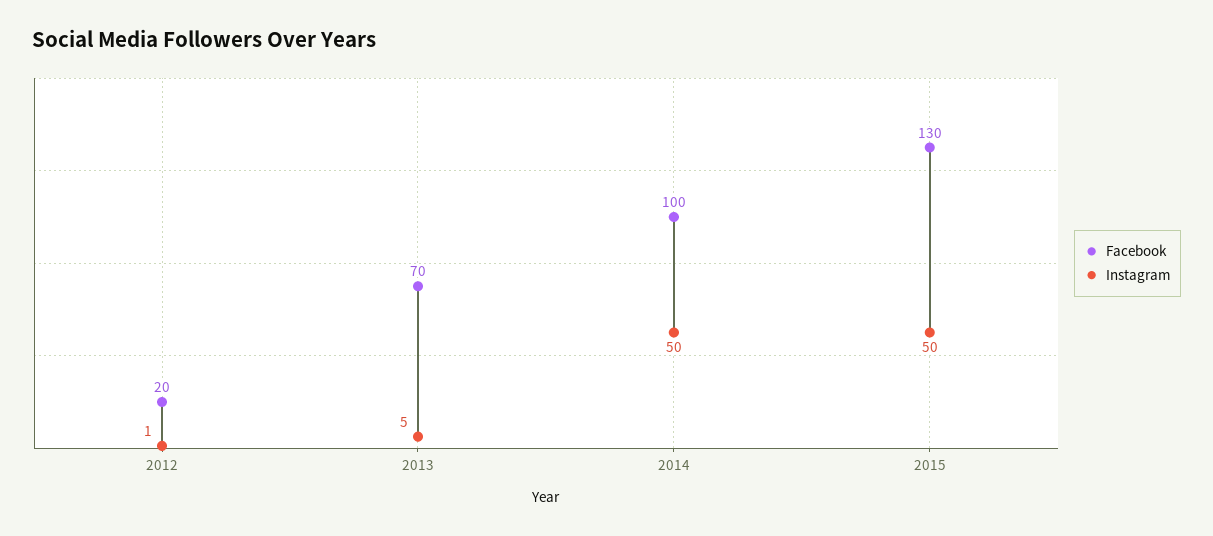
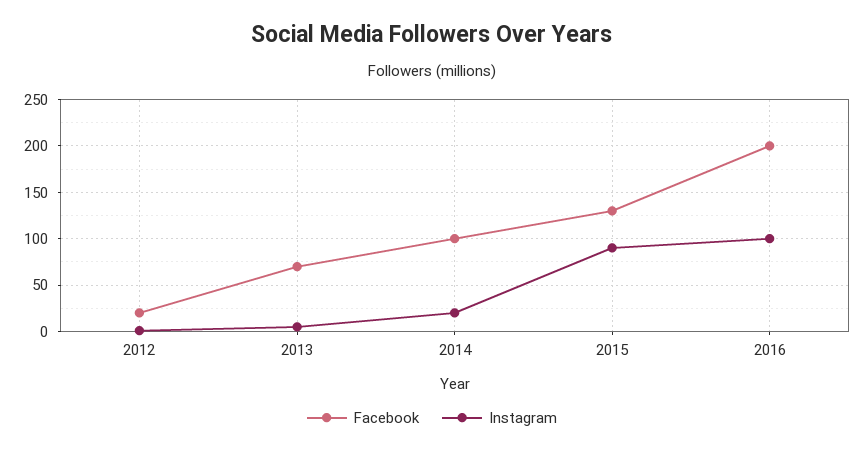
Instagram, 2014: 50 -> 20
Instagram, 2015: 50 -> 90
Facebook, 2016: none -> 200
Instagram, 2016: none -> 100

